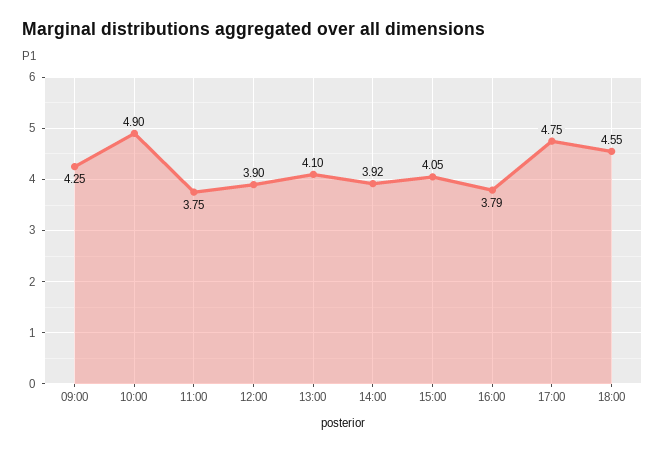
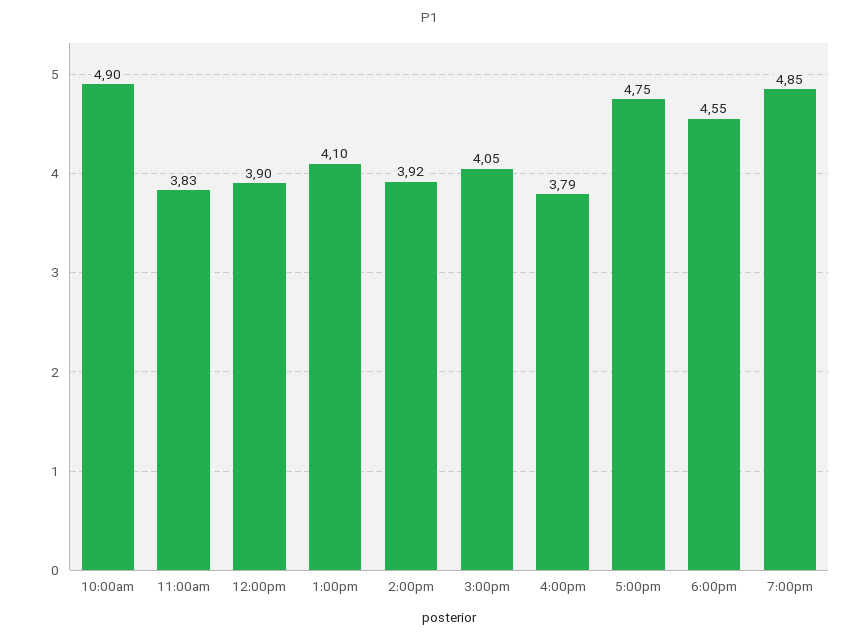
09:00: 4.25 -> none
11:00: 3.75 -> 3.83
7:00pm: none -> 4.85

